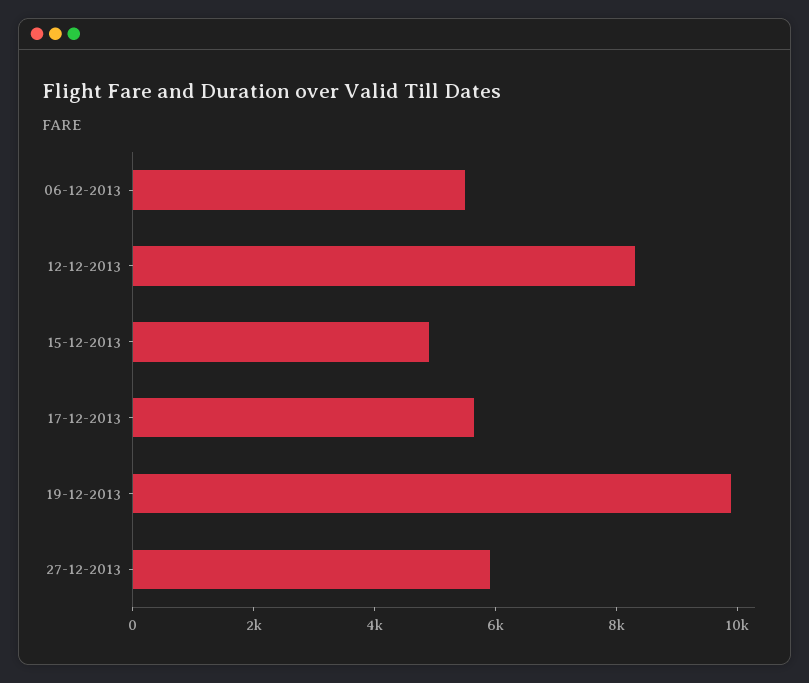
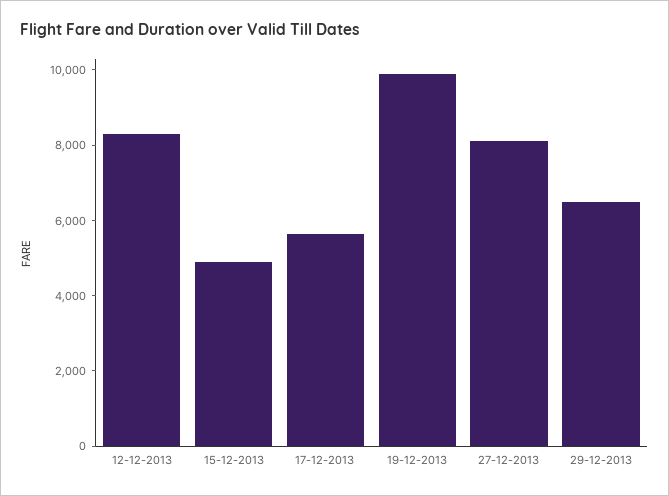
06-12-2013: 5500 -> none
27-12-2013: 6000 -> 8000
29-12-2013: none -> 6500

